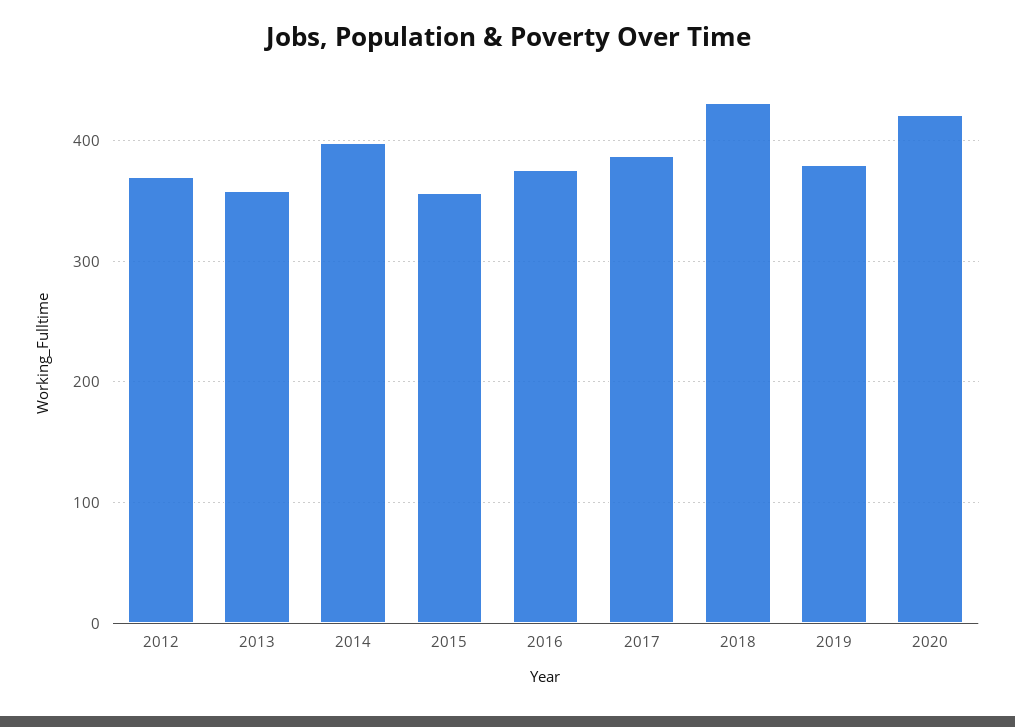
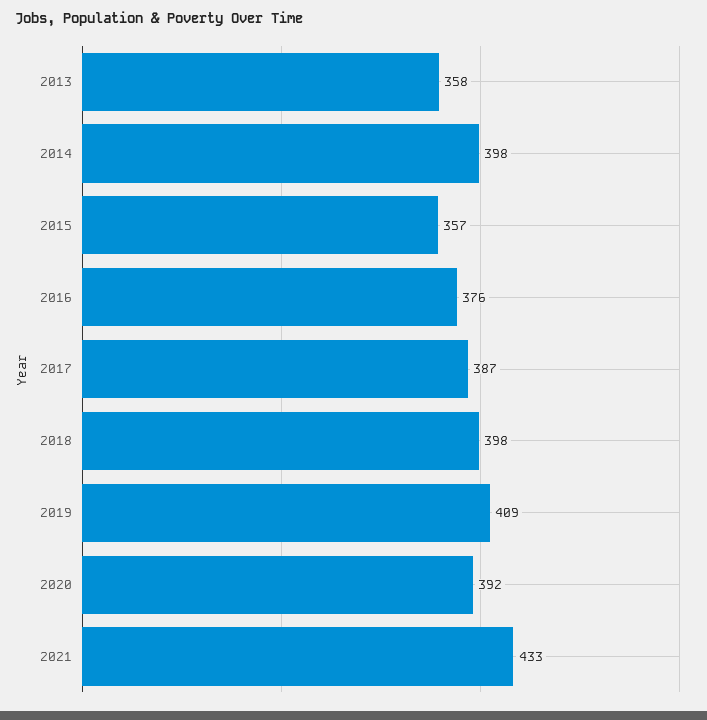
2012: 370 -> none
2018: 430 -> 398
2019: 380 -> 409
2020: 420 -> 392
2021: none -> 433

